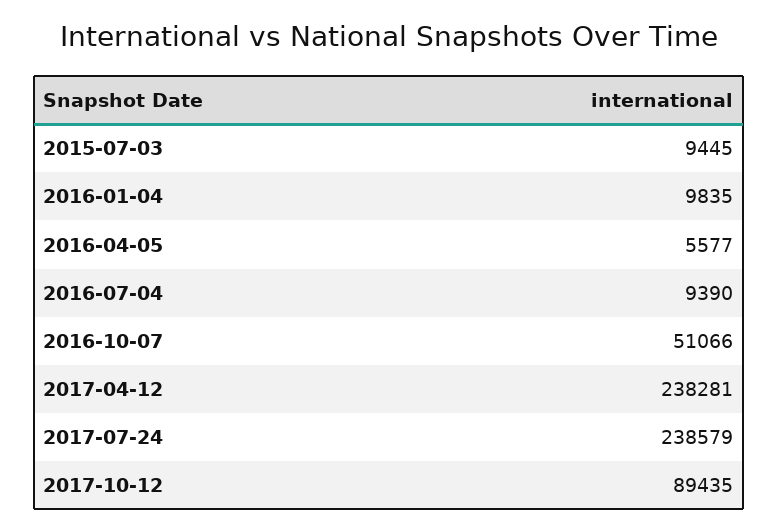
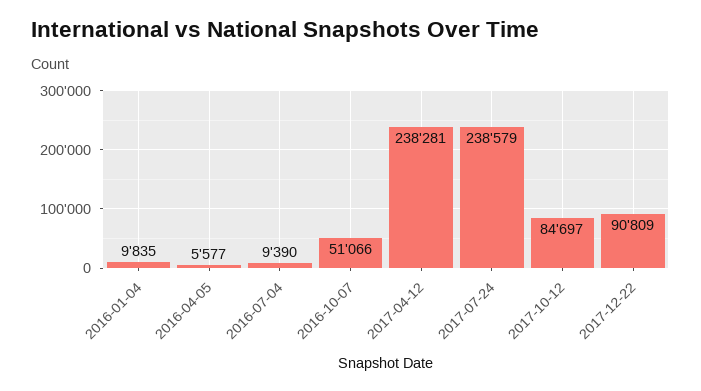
2015-07-03: 9445 -> none
2017-10-12: 89435 -> 84697
2017-12-22: none -> 90809

